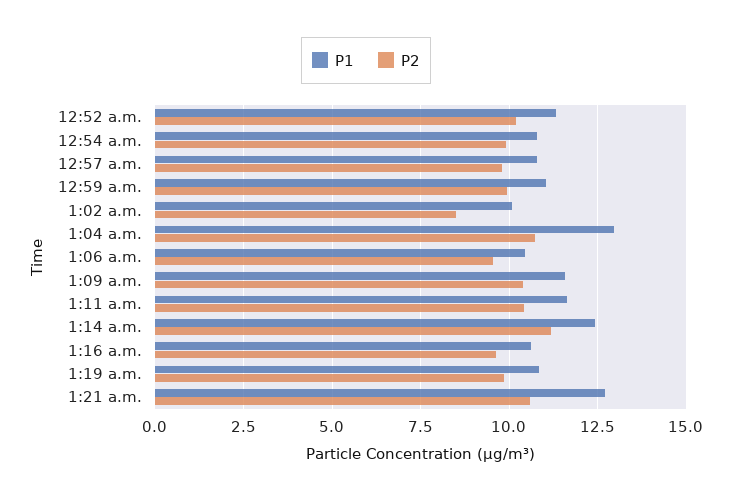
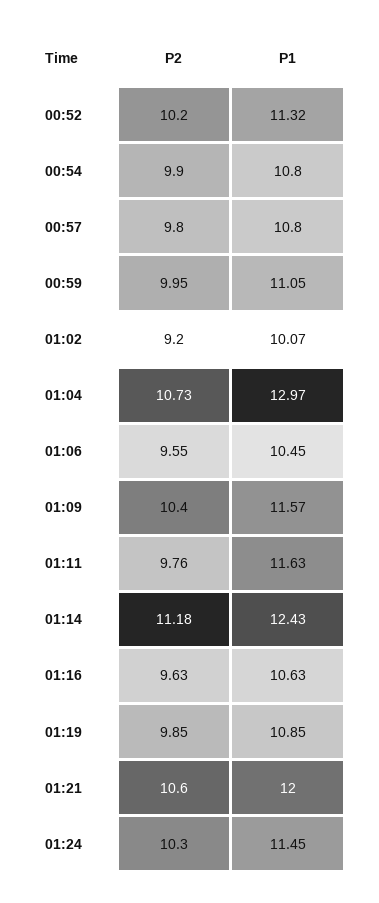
P2, 1:02 a.m.: 8.5 -> 9.2
P2, 1:11 a.m.: 10.5 -> 9.76
P1, 1:21 a.m.: 12.75 -> 12
P2, 01:24: none -> 10.3
P1, 01:24: none -> 11.45

